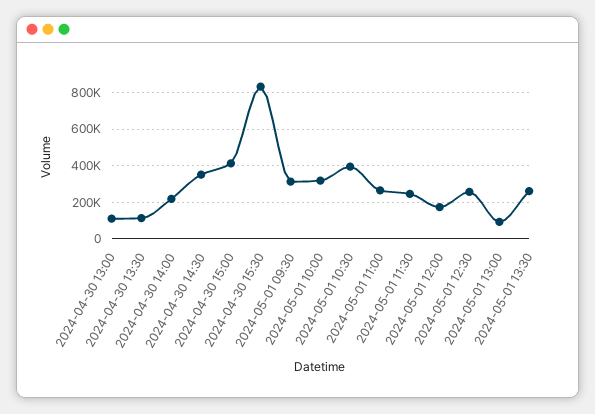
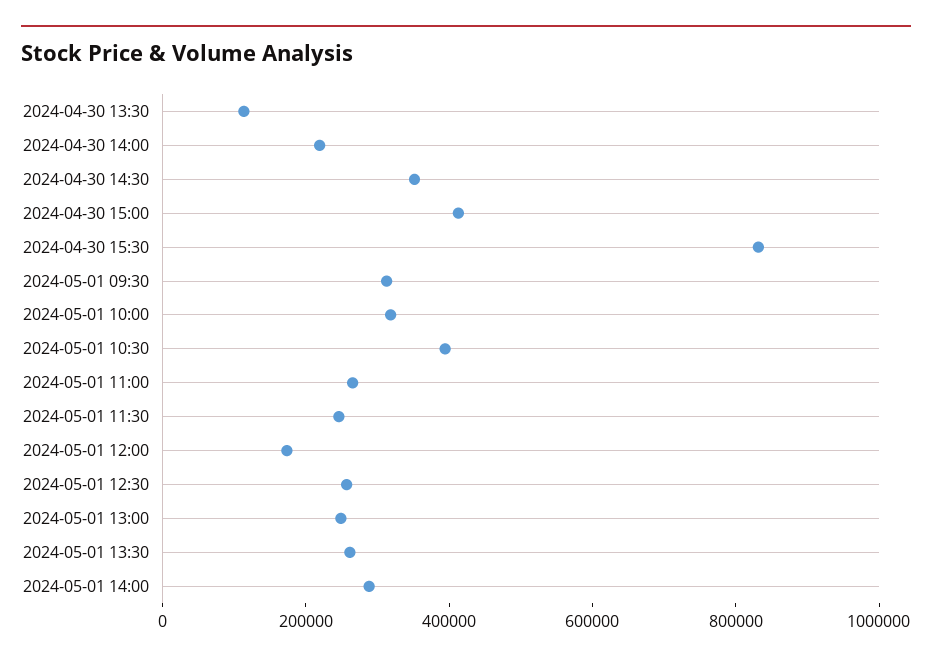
2024-04-30 13:00: 100000 -> none
2024-05-01 13:00: 100000 -> 250000
2024-05-01 14:00: none -> 300000

